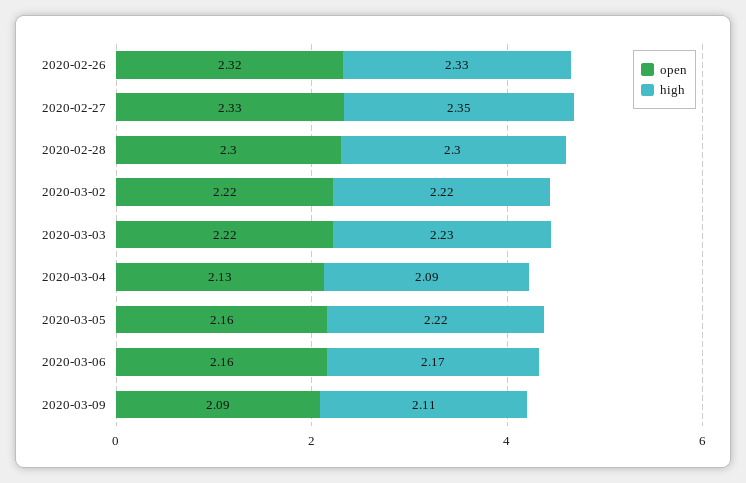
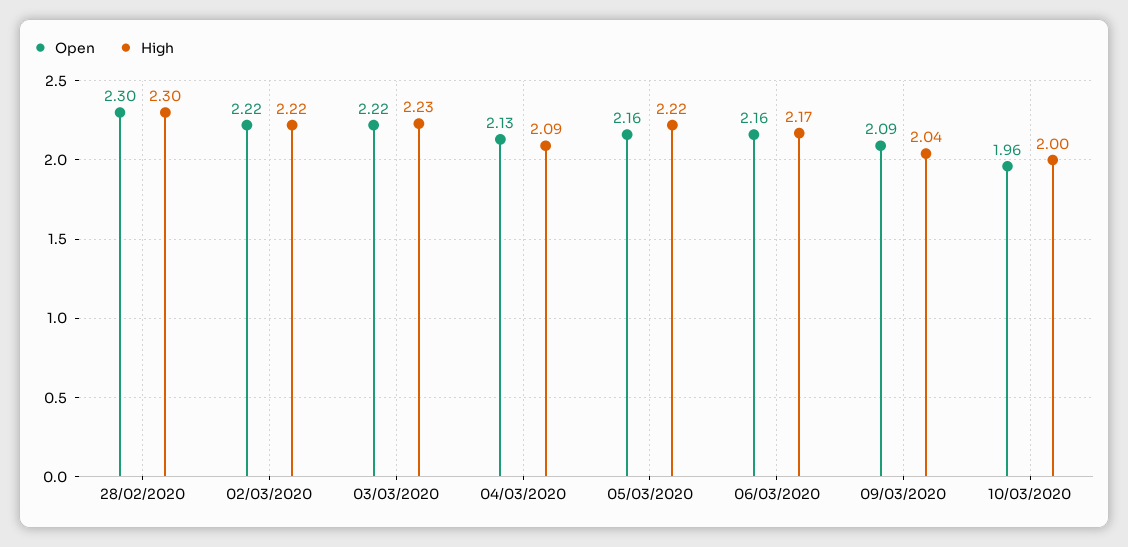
open, 2020-02-26: 2.32 -> none
high, 2020-02-26: 2.33 -> none
open, 2020-02-27: 2.33 -> none
high, 2020-02-27: 2.35 -> none
high, 2020-03-09: 2.11 -> 2.04
open, 10/03/2020: none -> 1.96
high, 10/03/2020: none -> 2

